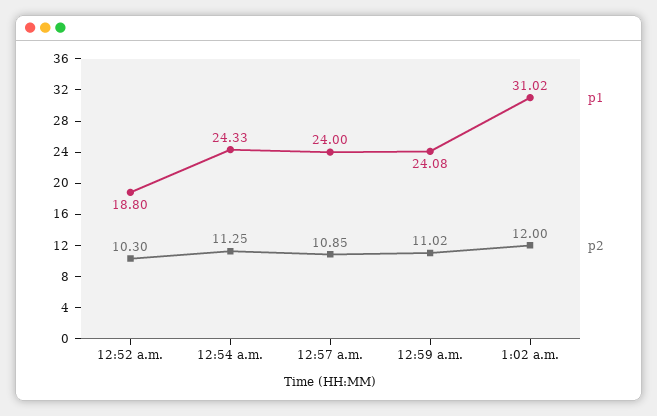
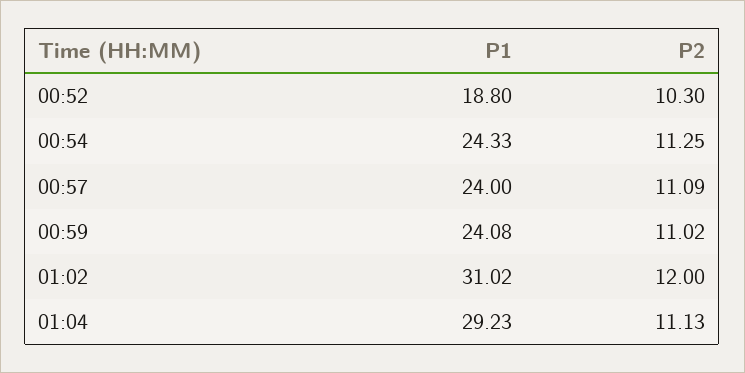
p2, 12:57 a.m.: 10.85 -> 11.09
p1, 01:04: none -> 29.23
p2, 01:04: none -> 11.13

